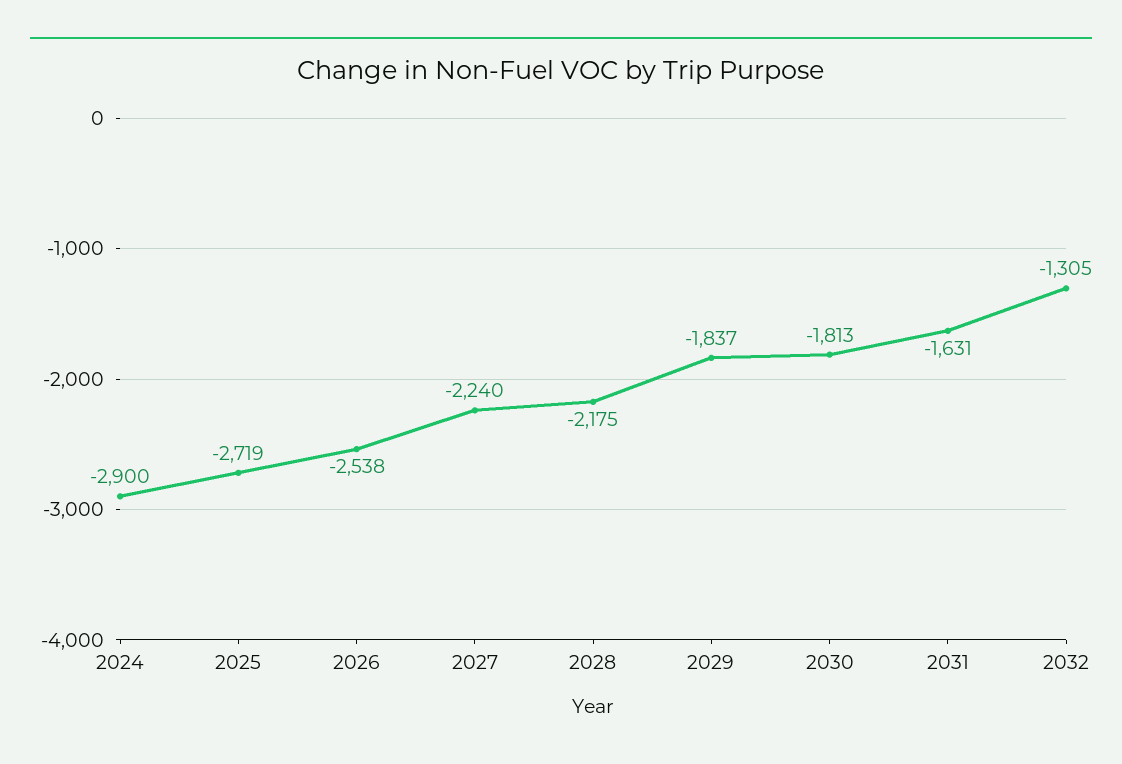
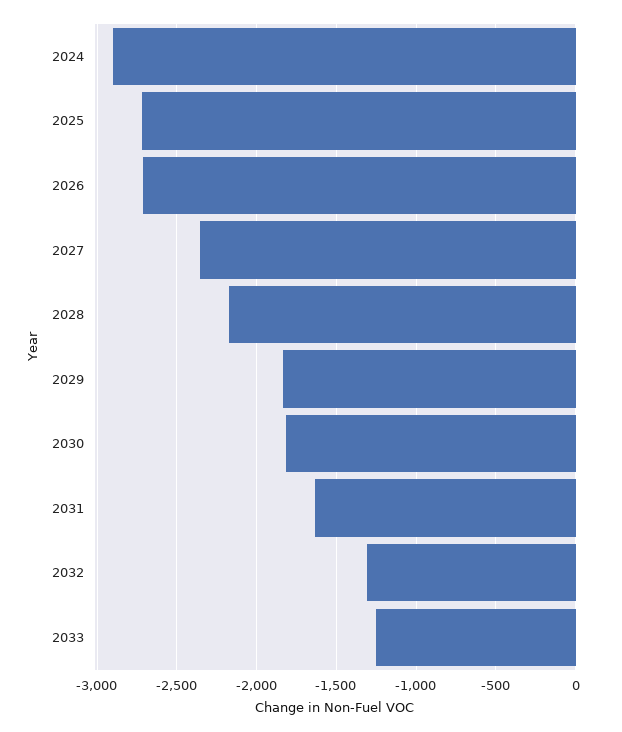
2026: -2538 -> -2700
2027: -2240 -> -2350
2033: none -> -1250

